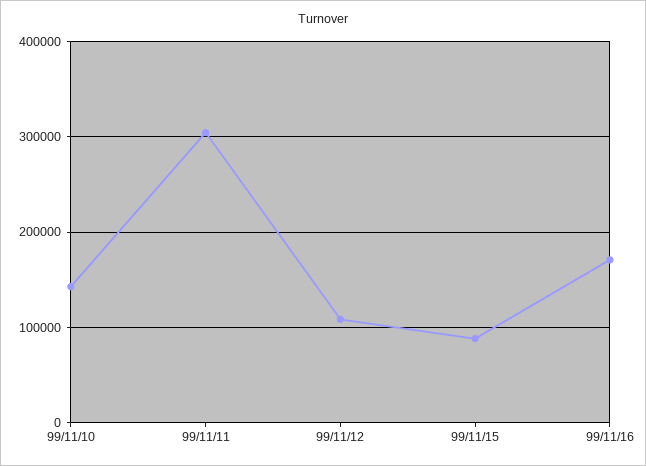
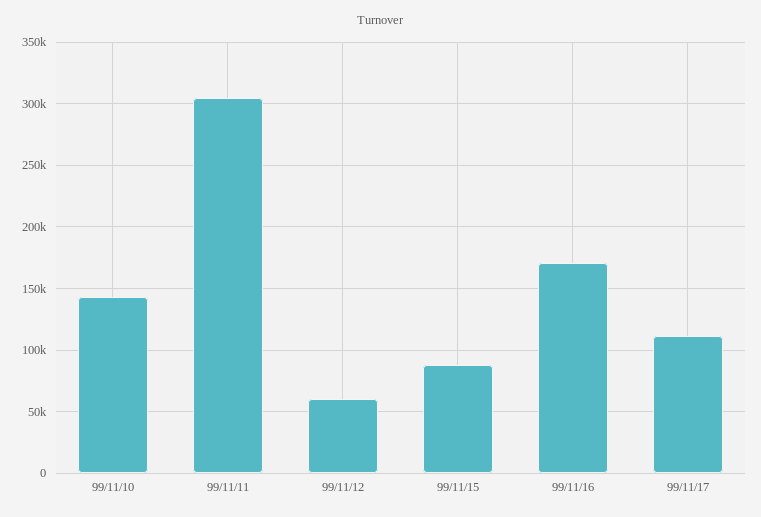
99/11/12: 110000 -> 60000
99/11/17: none -> 110000

